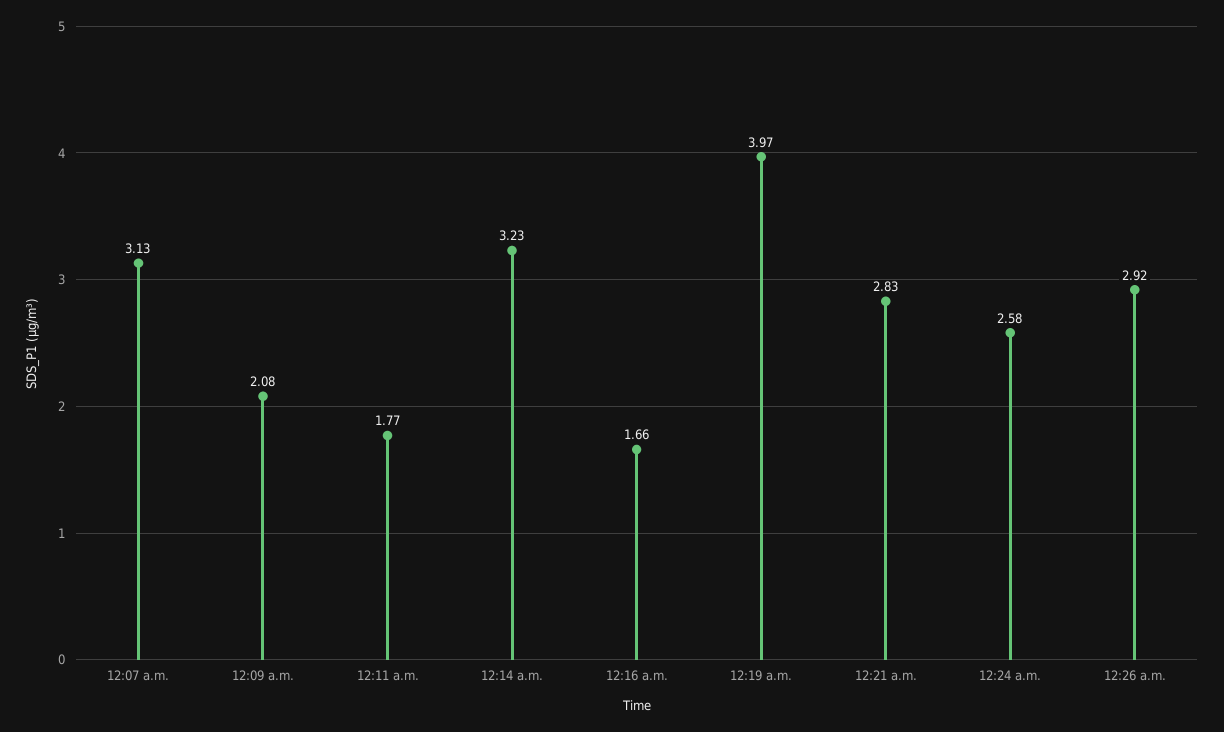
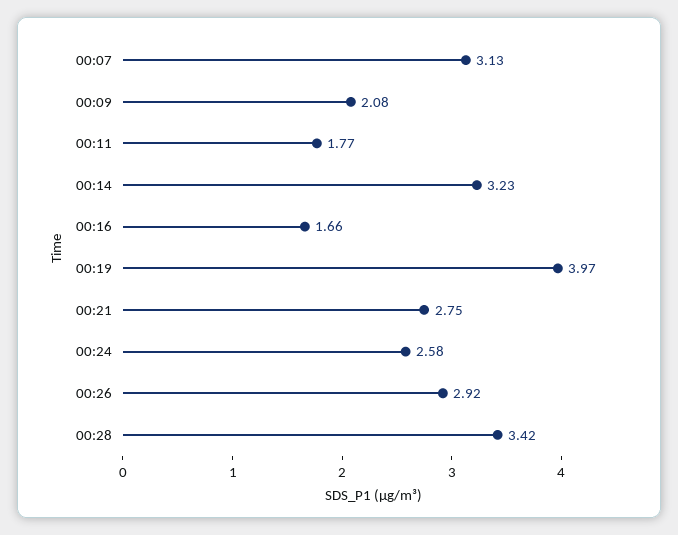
12:21 a.m.: 2.83 -> 2.75
00:28: none -> 3.42

